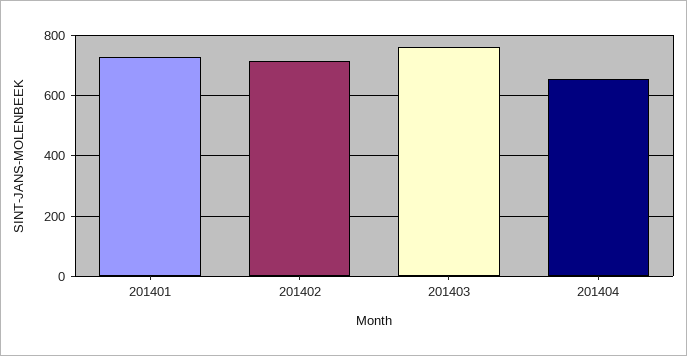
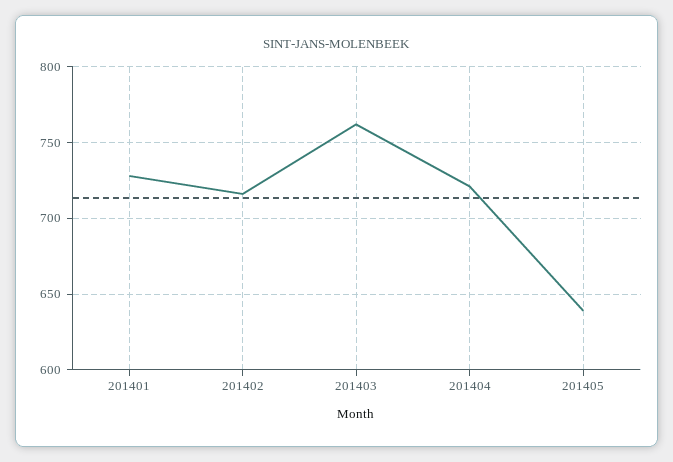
201404: 660 -> 720
201405: none -> 640

